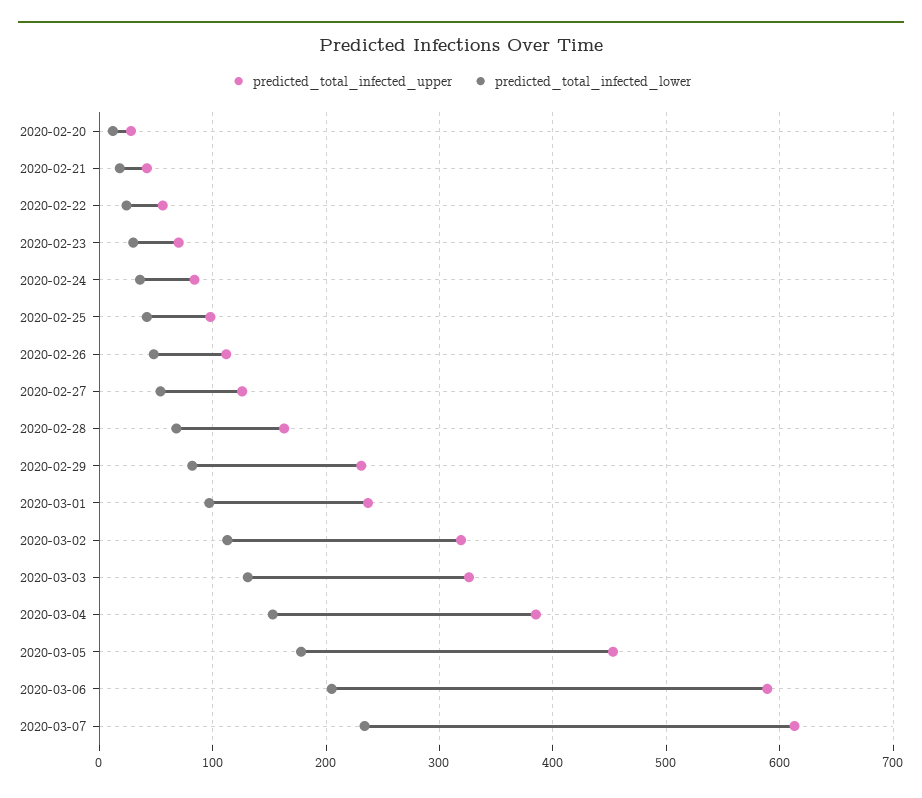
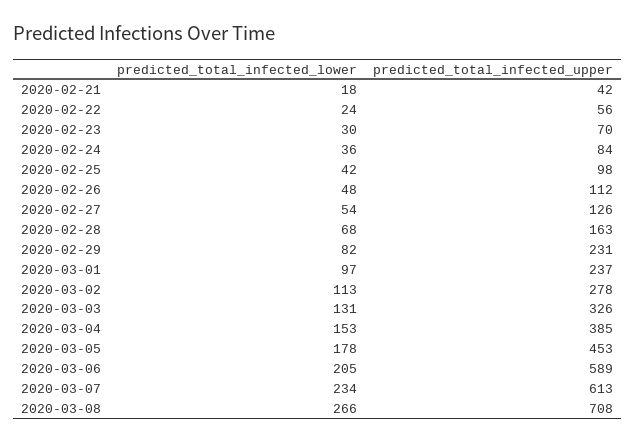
predicted_total_infected_upper, 2020-02-20: 30 -> none
predicted_total_infected_lower, 2020-02-20: 10 -> none
predicted_total_infected_upper, 2020-03-02: 320 -> 278
predicted_total_infected_lower, 2020-03-08: none -> 266
predicted_total_infected_upper, 2020-03-08: none -> 708

